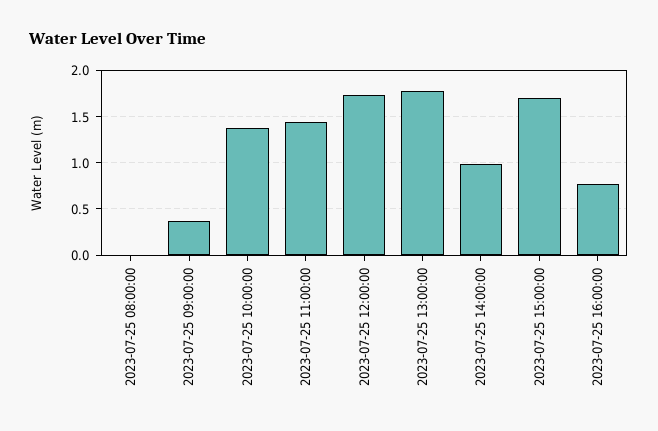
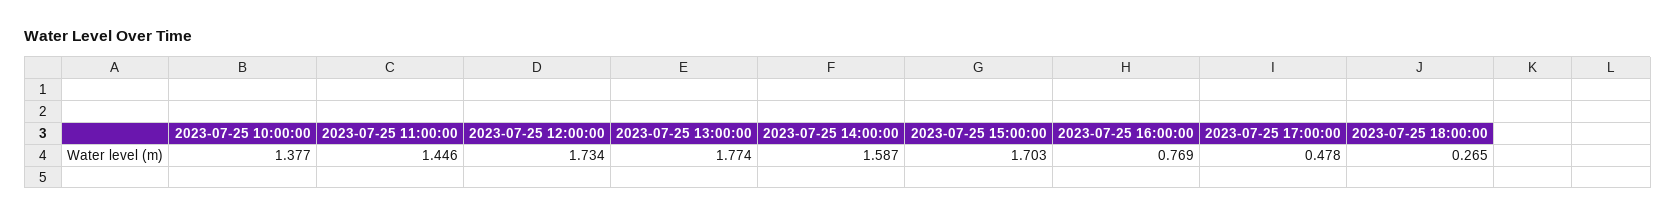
2023-07-25 08:00:00: 0 -> none
2023-07-25 09:00:00: 0.4 -> none
2023-07-25 14:00:00: 1 -> 1.587
2023-07-25 17:00:00: none -> 0.478
2023-07-25 18:00:00: none -> 0.265

